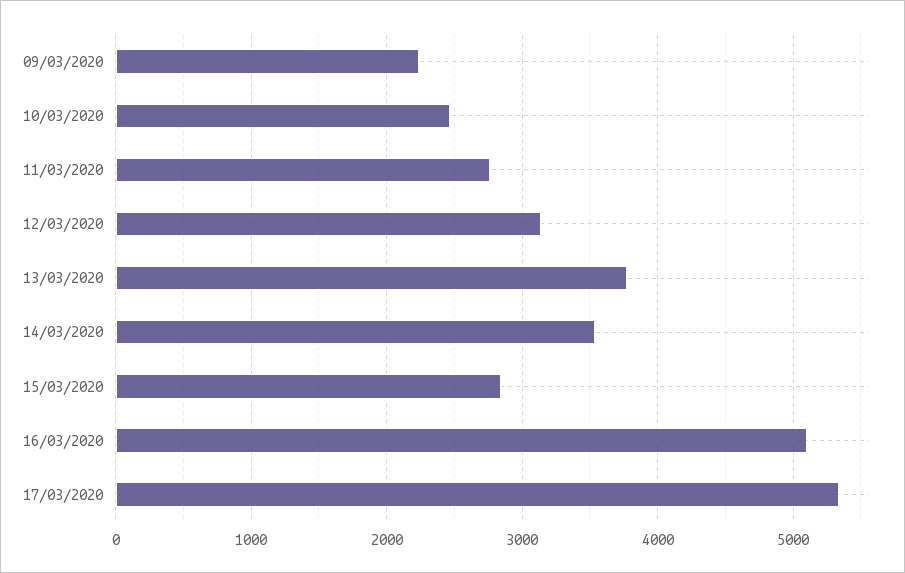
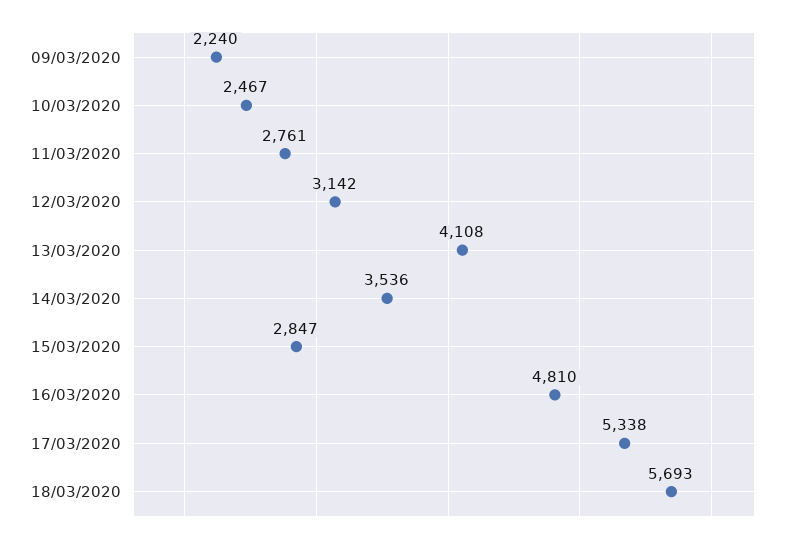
13/03/2020: 3800 -> 4108
16/03/2020: 5100 -> 4810
18/03/2020: none -> 5693

